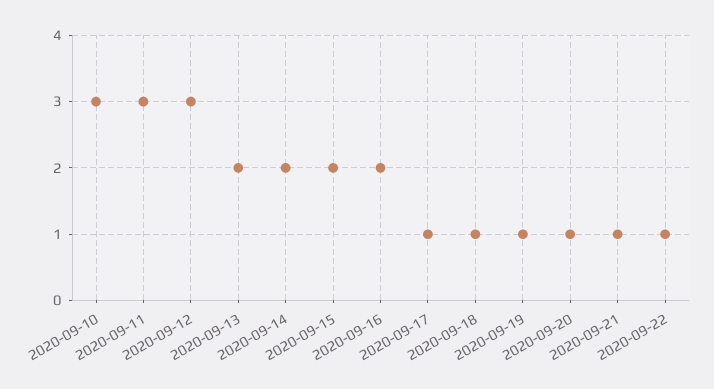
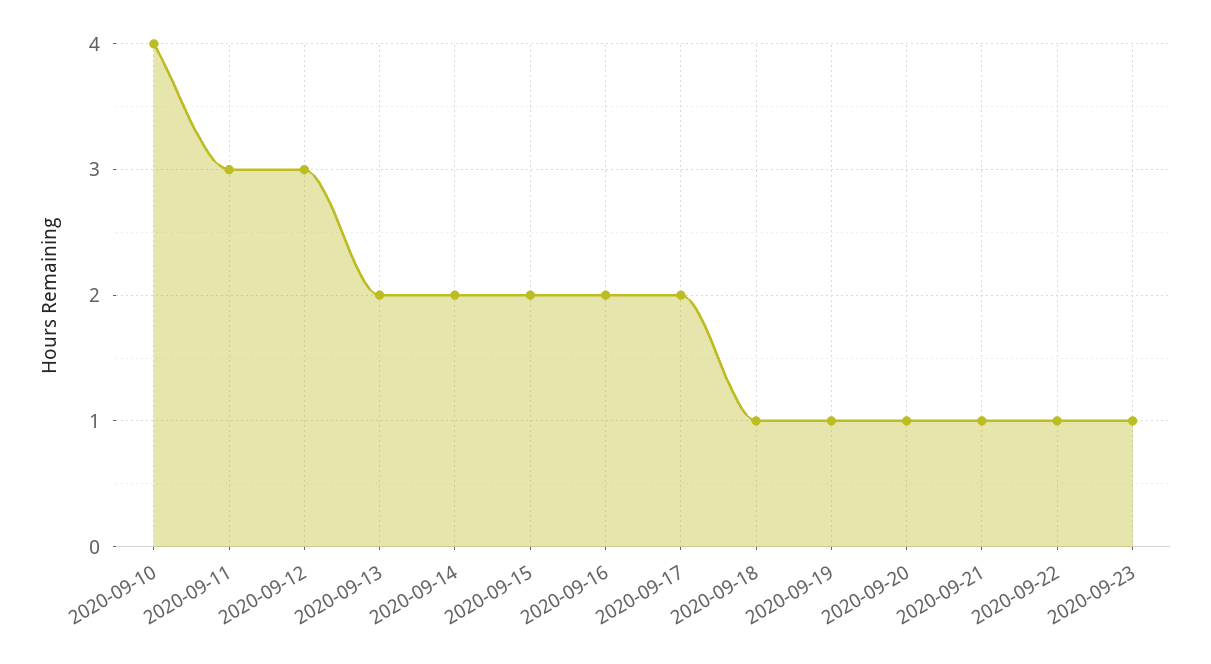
2020-09-10: 3 -> 4
2020-09-17: 1 -> 2
2020-09-23: none -> 1

